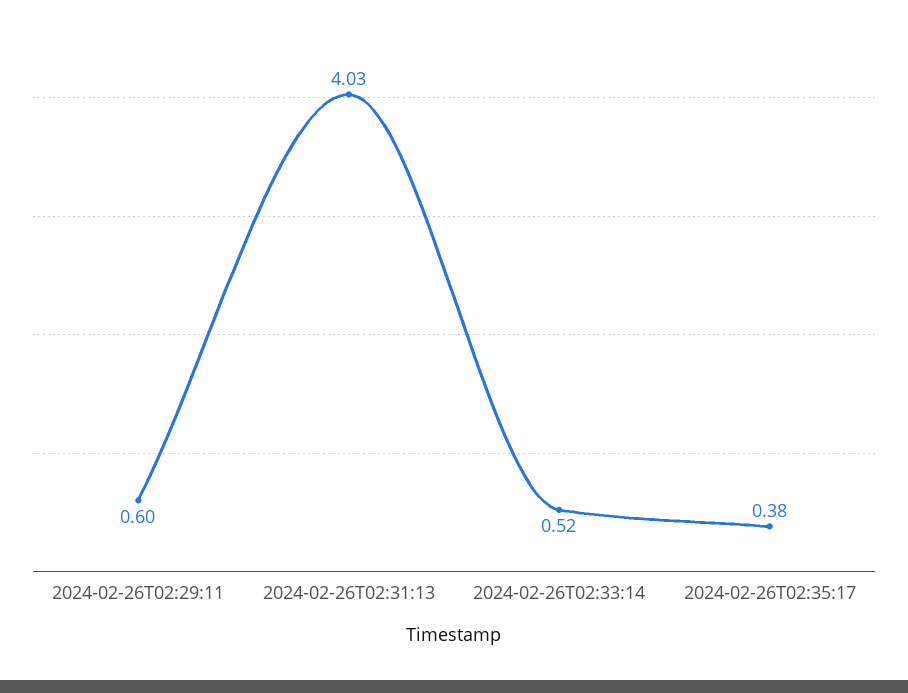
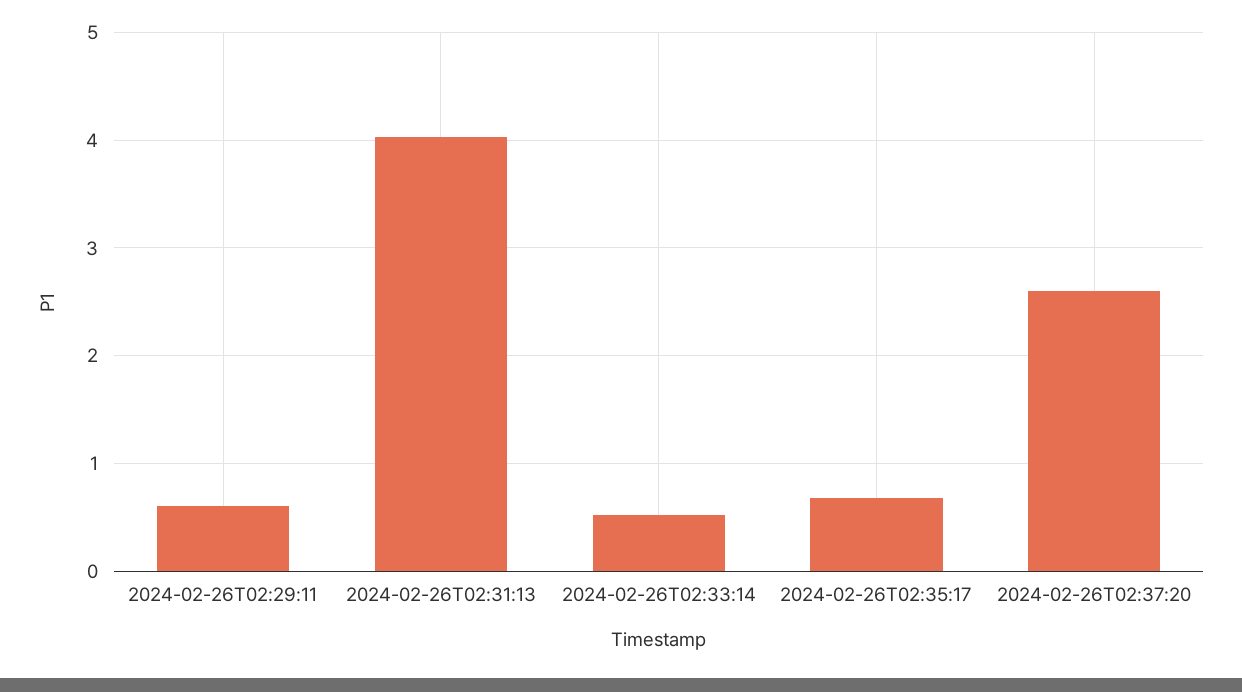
2024-02-26T02:35:17: 0.38 -> 0.7
2024-02-26T02:37:20: none -> 2.6

